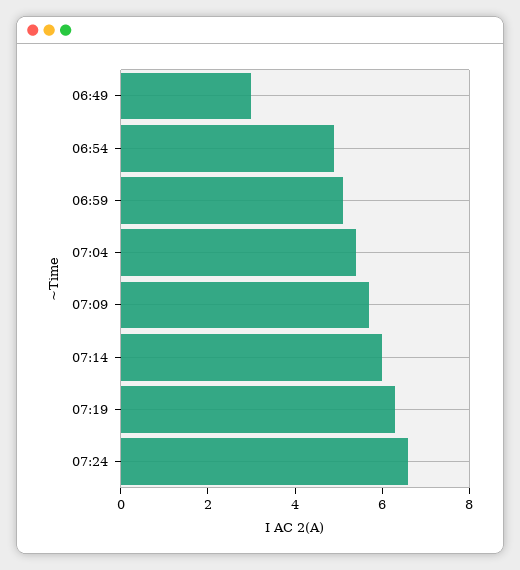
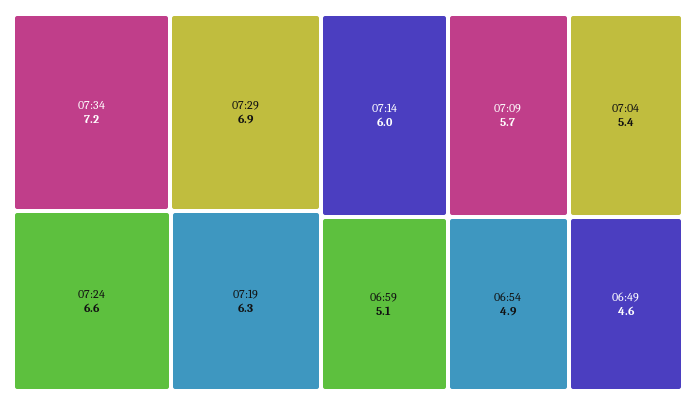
06:49: 3 -> 4.6
07:34: none -> 7.2
07:29: none -> 6.9

